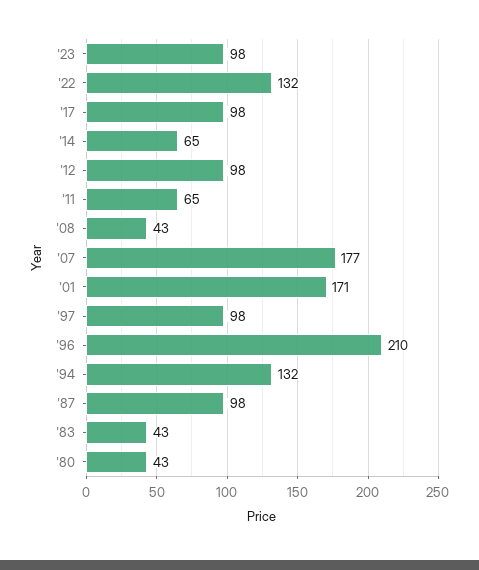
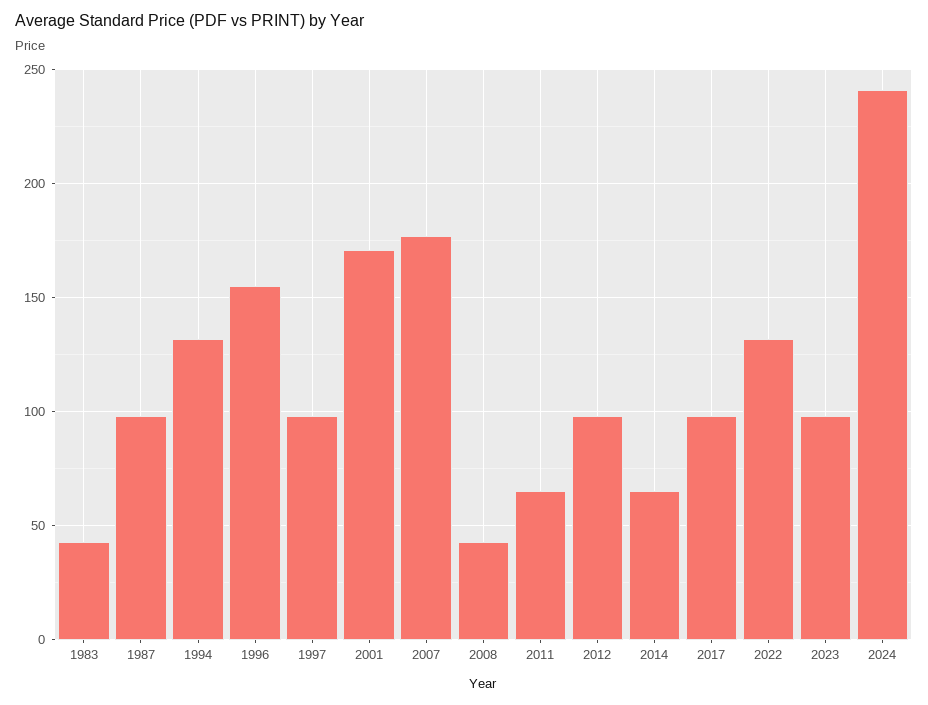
'96: 210 -> 155
'80: 43 -> none
2024: none -> 240

